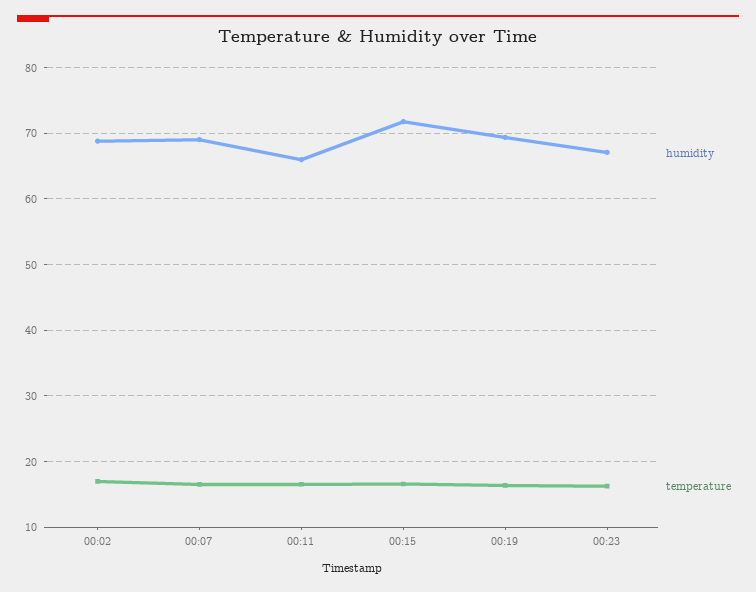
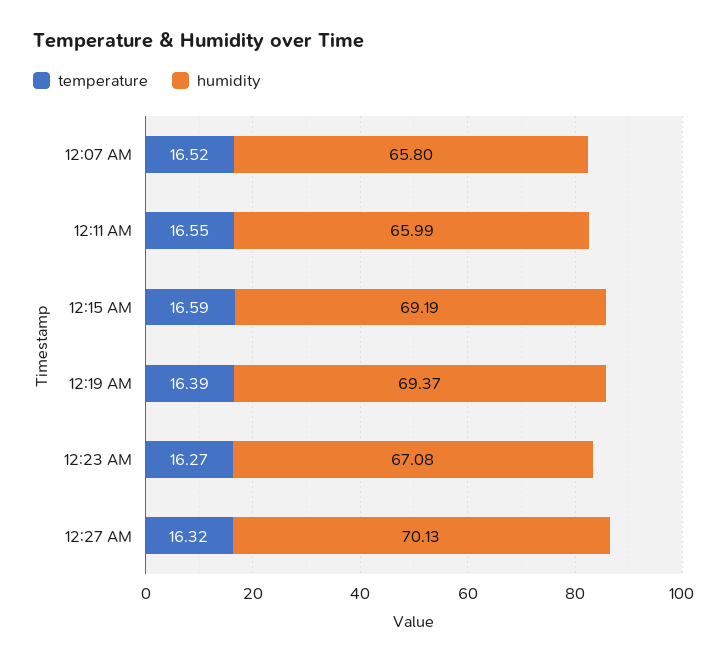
humidity, 00:02: 69 -> none
temperature, 00:02: 17 -> none
humidity, 00:07: 69 -> 65.8
humidity, 00:15: 72 -> 69.19
temperature, 12:27 AM: none -> 16.32
humidity, 12:27 AM: none -> 70.13

